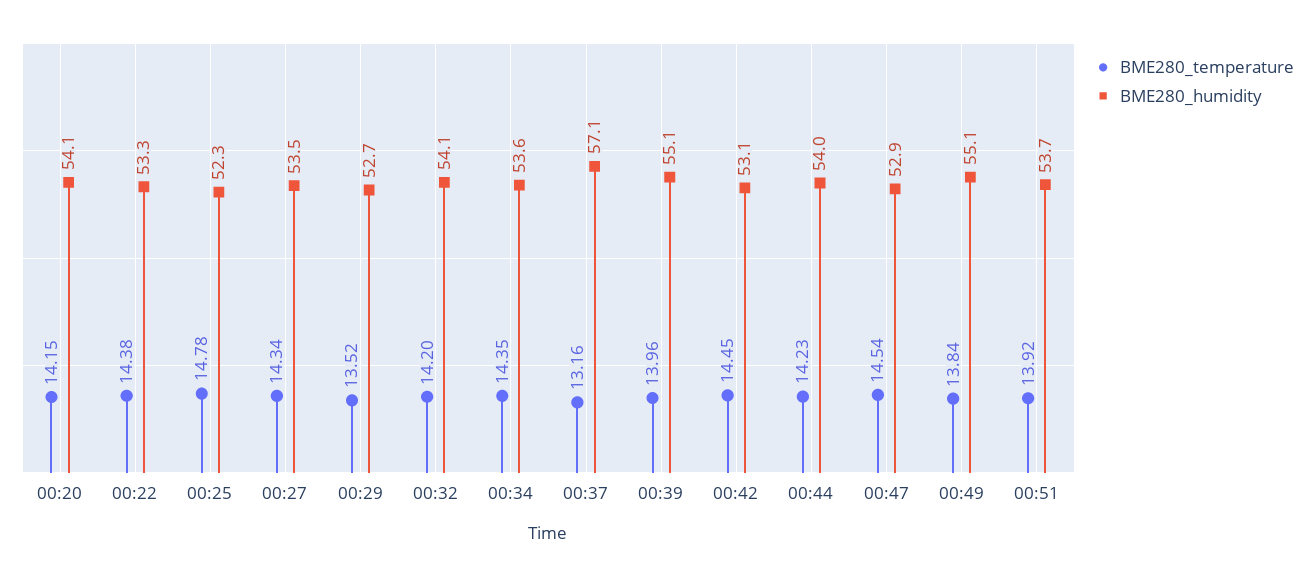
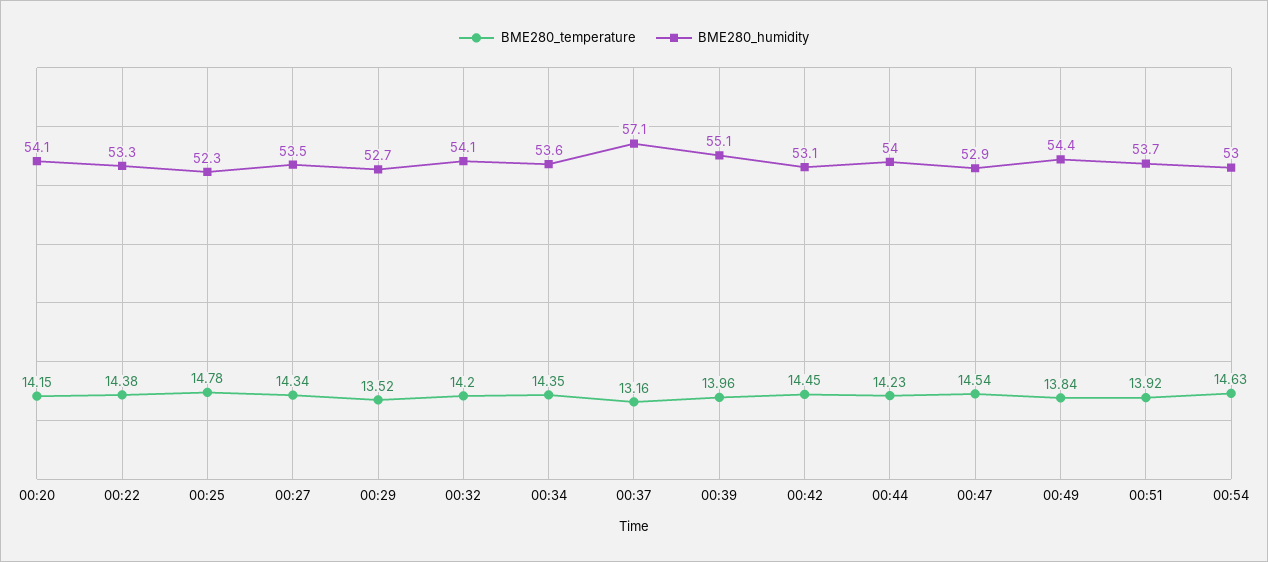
BME280_humidity, 00:49: 55.1 -> 54.4
BME280_temperature, 00:54: none -> 14.63
BME280_humidity, 00:54: none -> 53

